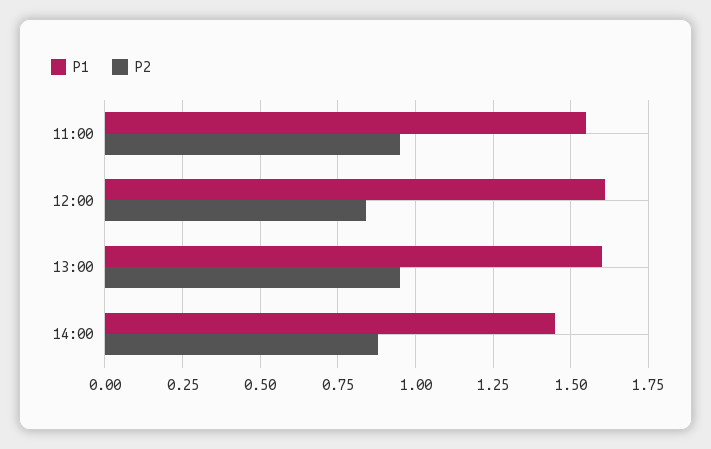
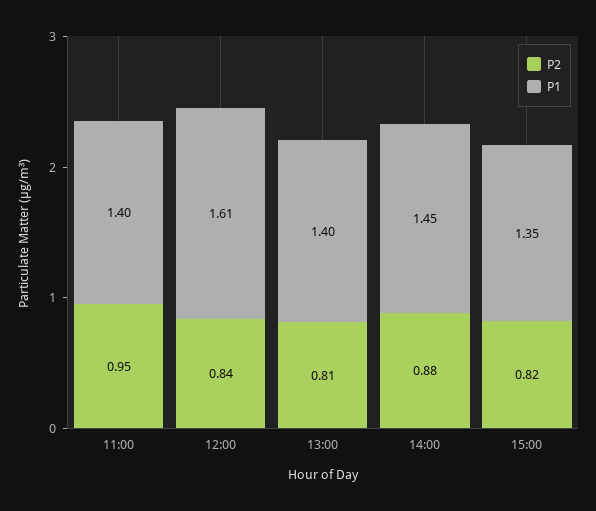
P1, 11:00: 1.55 -> 1.4
P1, 13:00: 1.6 -> 1.4
P2, 13:00: 0.95 -> 0.81
P2, 15:00: none -> 0.82
P1, 15:00: none -> 1.35

